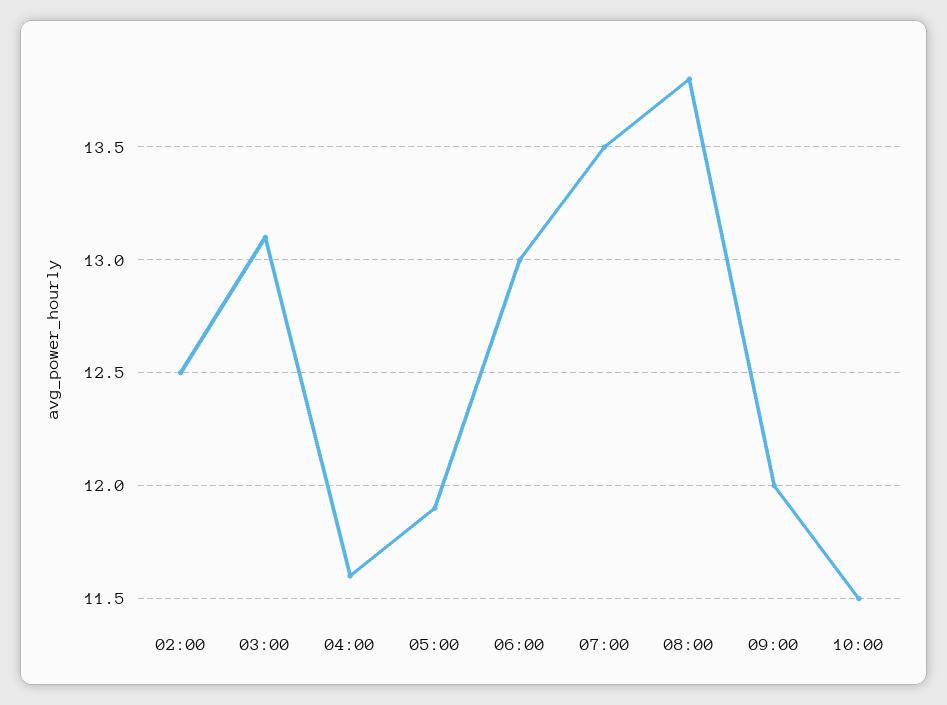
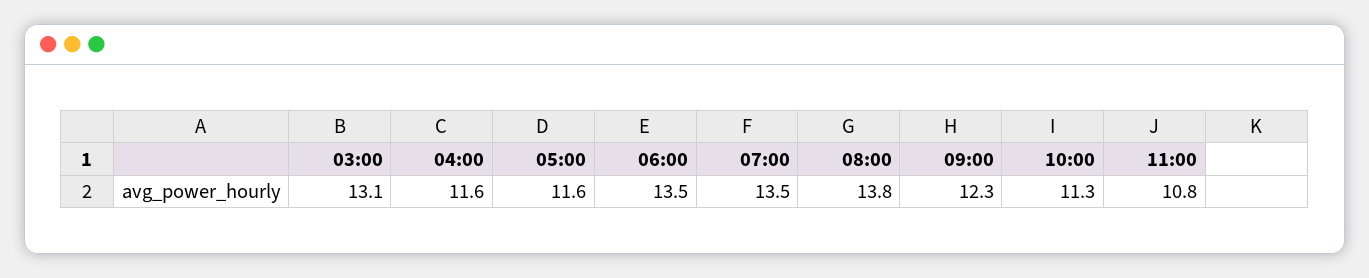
02:00: 12.5 -> none
05:00: 11.9 -> 11.6
06:00: 13 -> 13.5
09:00: 12 -> 12.3
10:00: 11.5 -> 11.3
11:00: none -> 10.8

